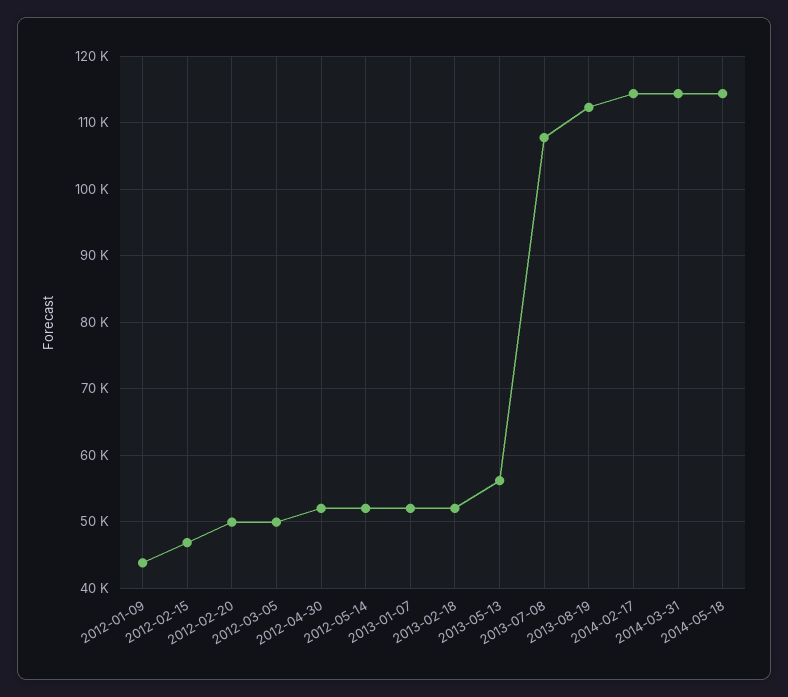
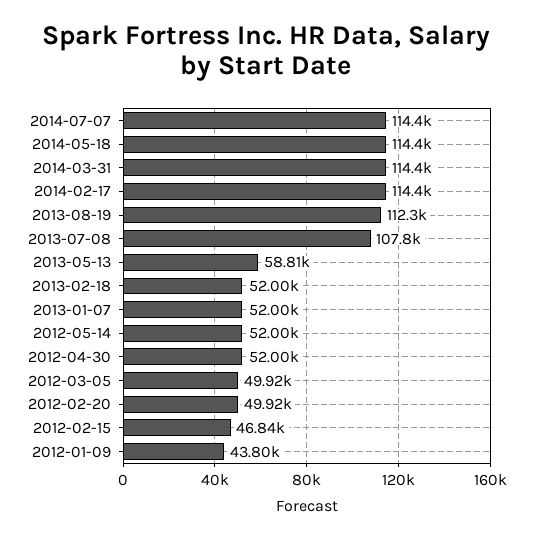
2013-05-13: 56000 -> 58810
2014-07-07: none -> 114400

